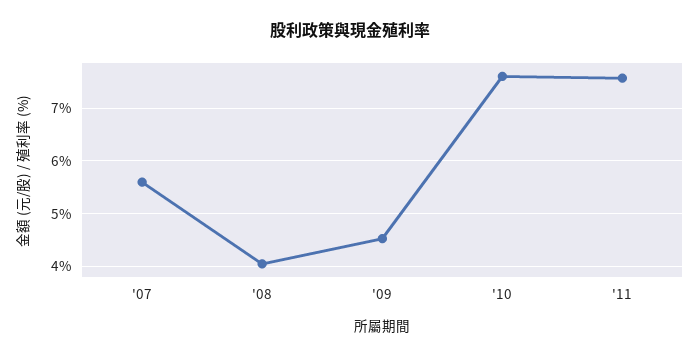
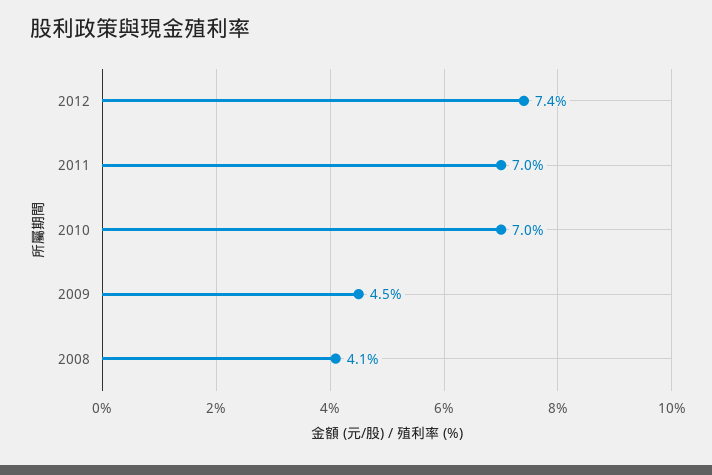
'07: 5.6 -> none
'10: 7.6 -> 7
'11: 7.6 -> 7
2012: none -> 7.4

